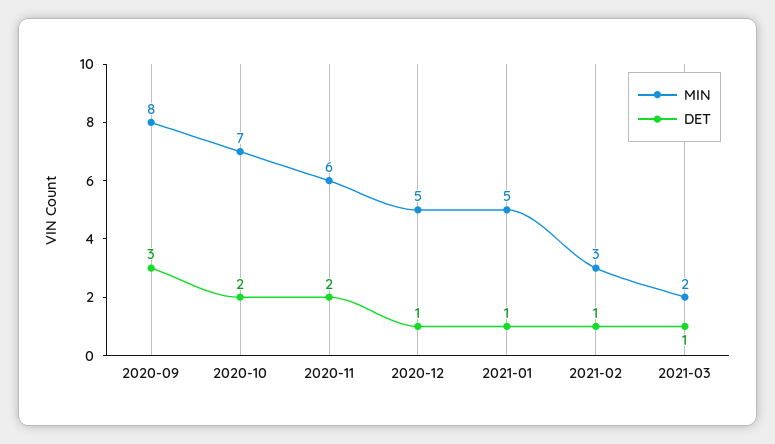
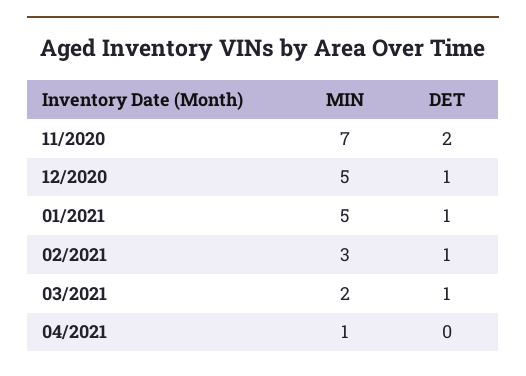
MIN, 2020-09: 8 -> none
DET, 2020-09: 3 -> none
MIN, 2020-10: 7 -> none
DET, 2020-10: 2 -> none
MIN, 2020-11: 6 -> 7
MIN, 04/2021: none -> 1
DET, 04/2021: none -> 0

